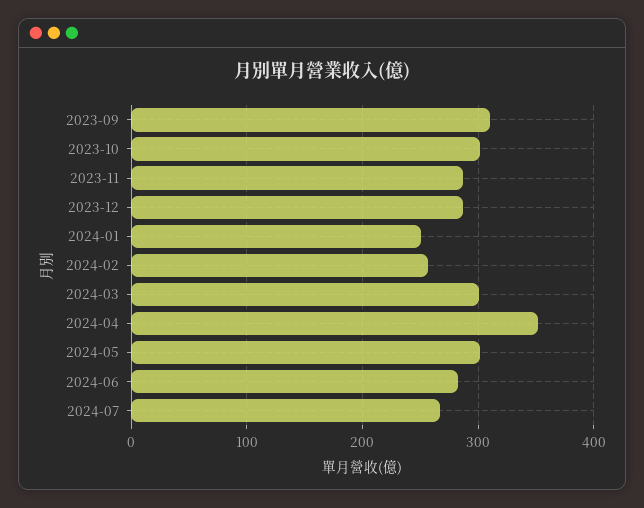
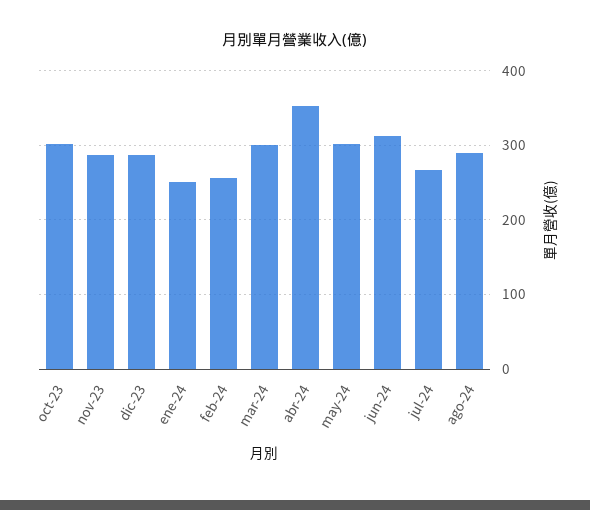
2023-09: 310 -> none
2024-06: 280 -> 310
ago-24: none -> 290

